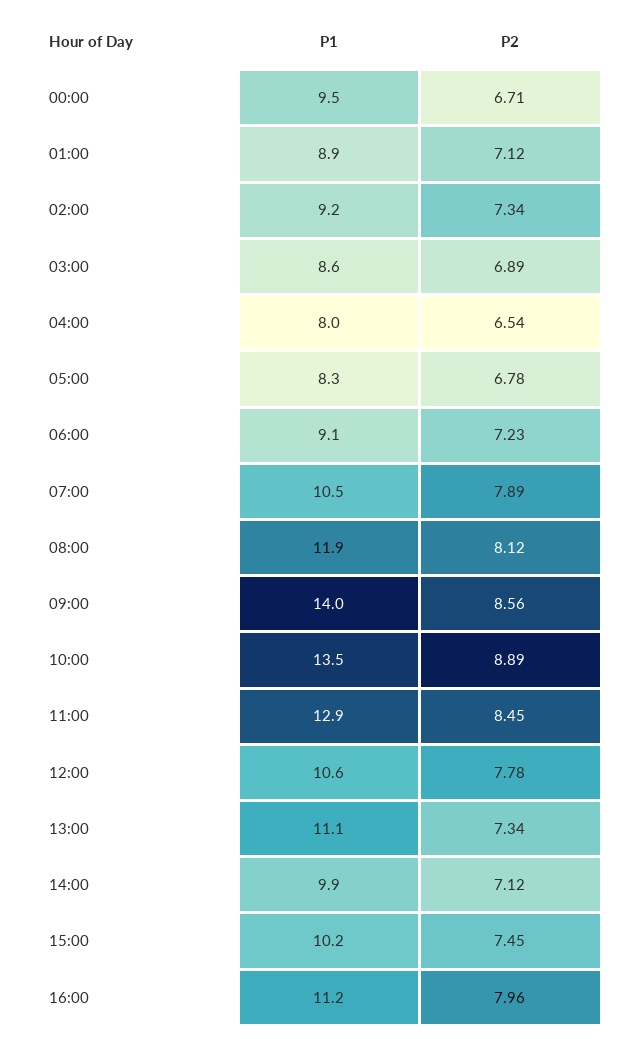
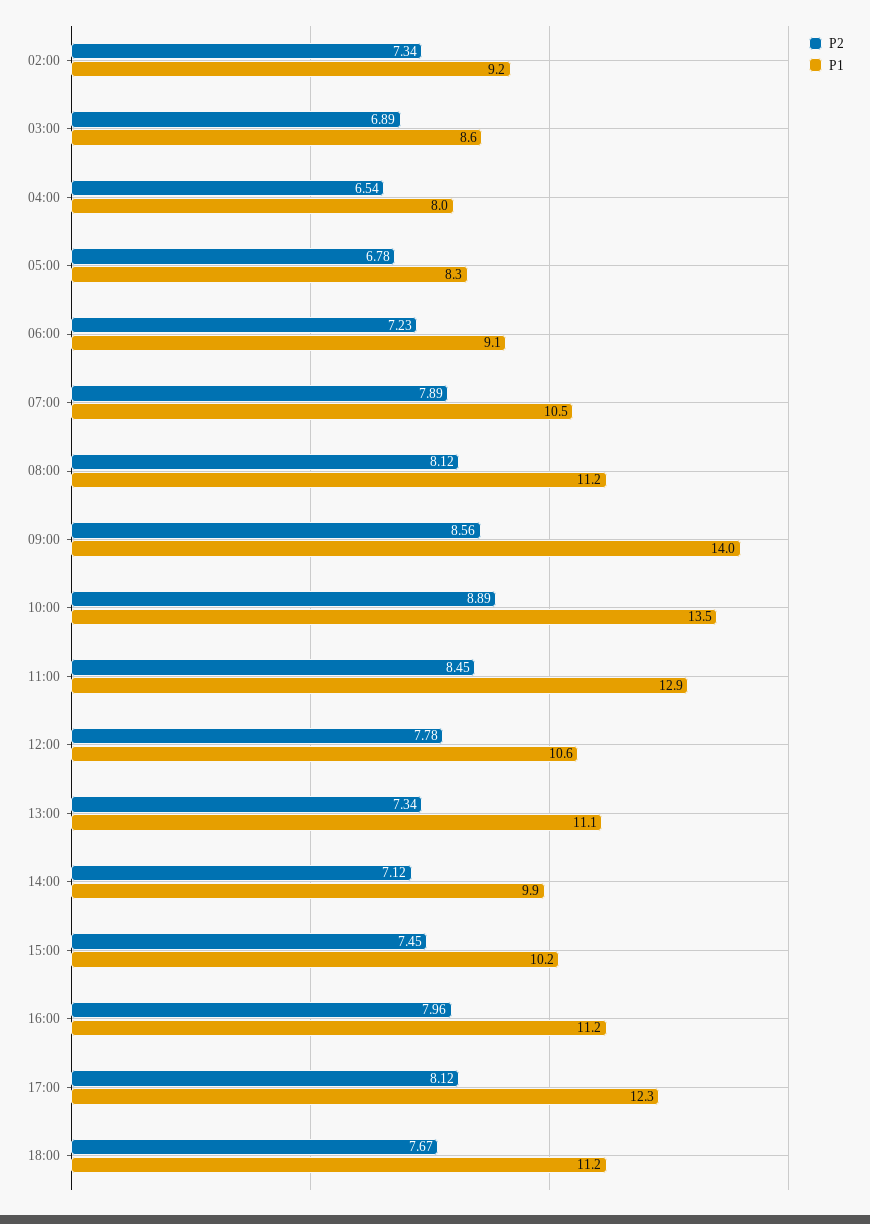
P1, 00:00: 9.5 -> none
P2, 00:00: 6.71 -> none
P1, 01:00: 8.9 -> none
P2, 01:00: 7.12 -> none
P1, 08:00: 11.9 -> 11.2
P2, 17:00: none -> 8.12
P1, 17:00: none -> 12.3
P2, 18:00: none -> 7.67
P1, 18:00: none -> 11.2

